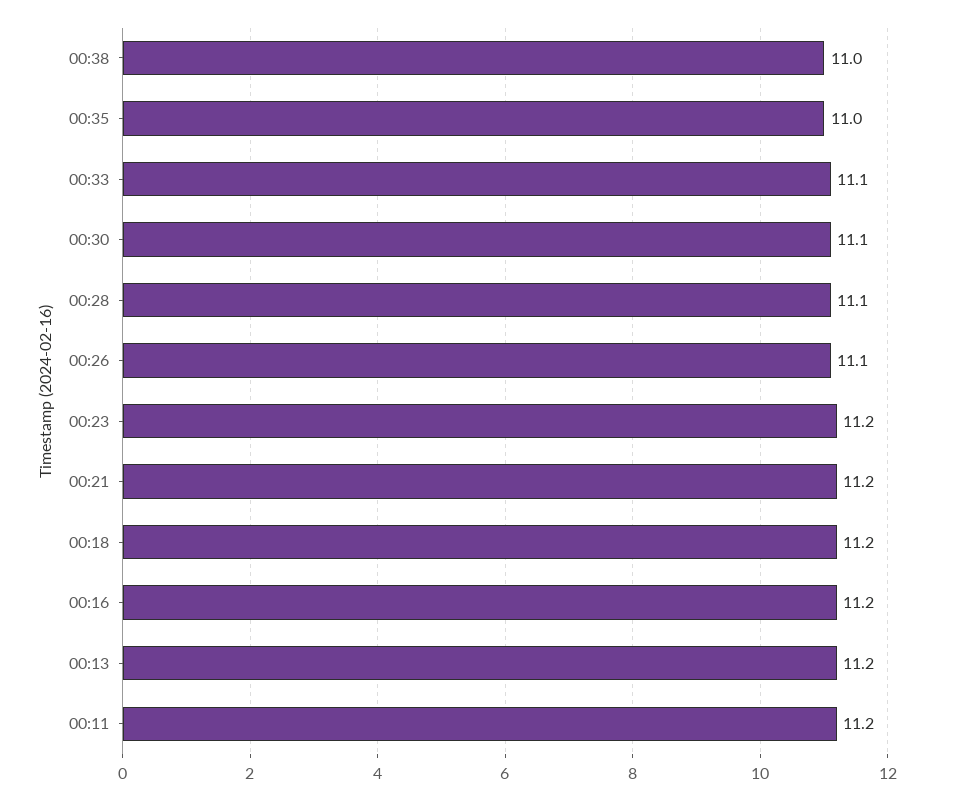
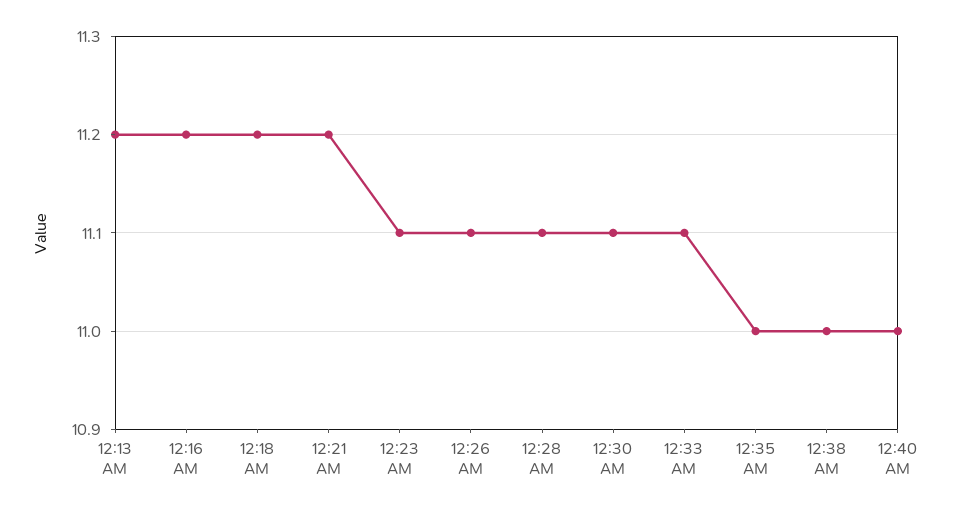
00:23: 11.2 -> 11.1
00:11: 11.2 -> none
12:40 AM: none -> 11

